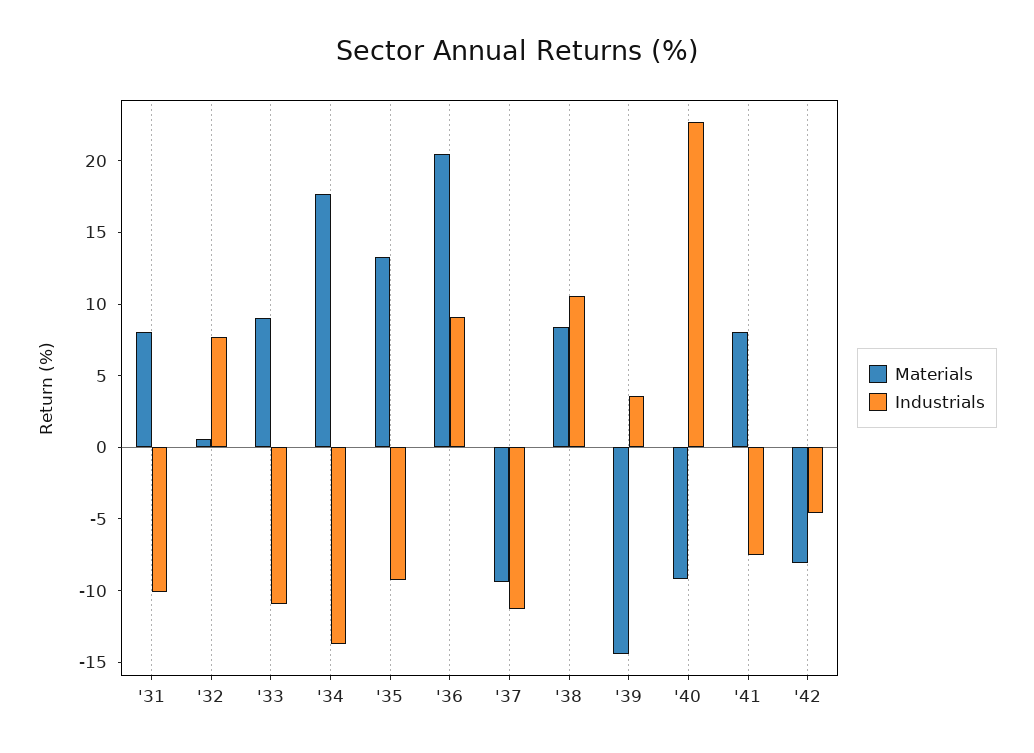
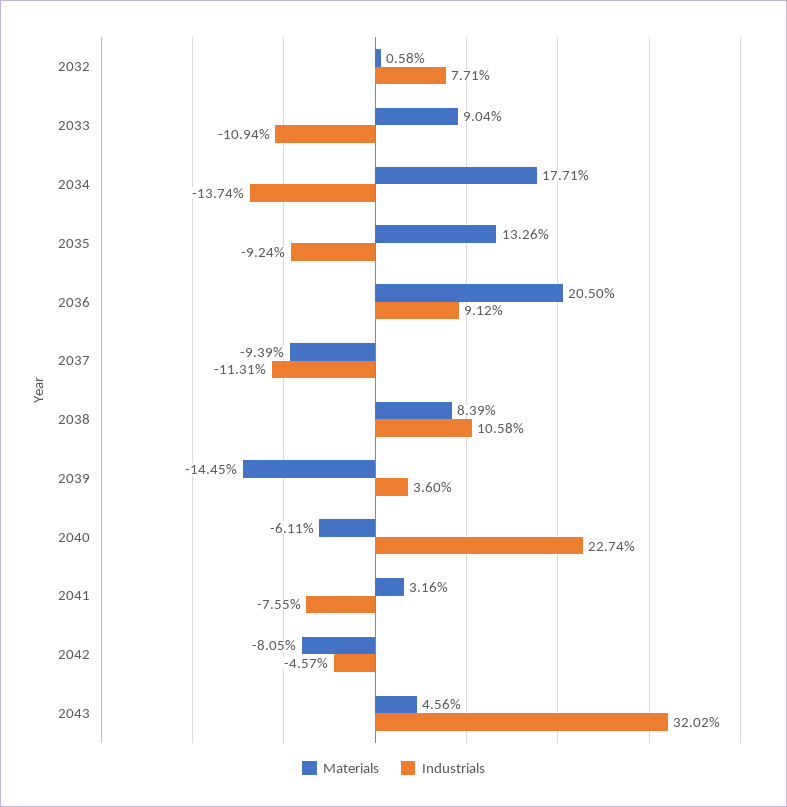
Materials, '31: 8 -> none
Industrials, '31: -10 -> none
Materials, '40: -9 -> -6.11
Materials, '41: 8 -> 3.16
Materials, 2043: none -> 4.56
Industrials, 2043: none -> 32.02

